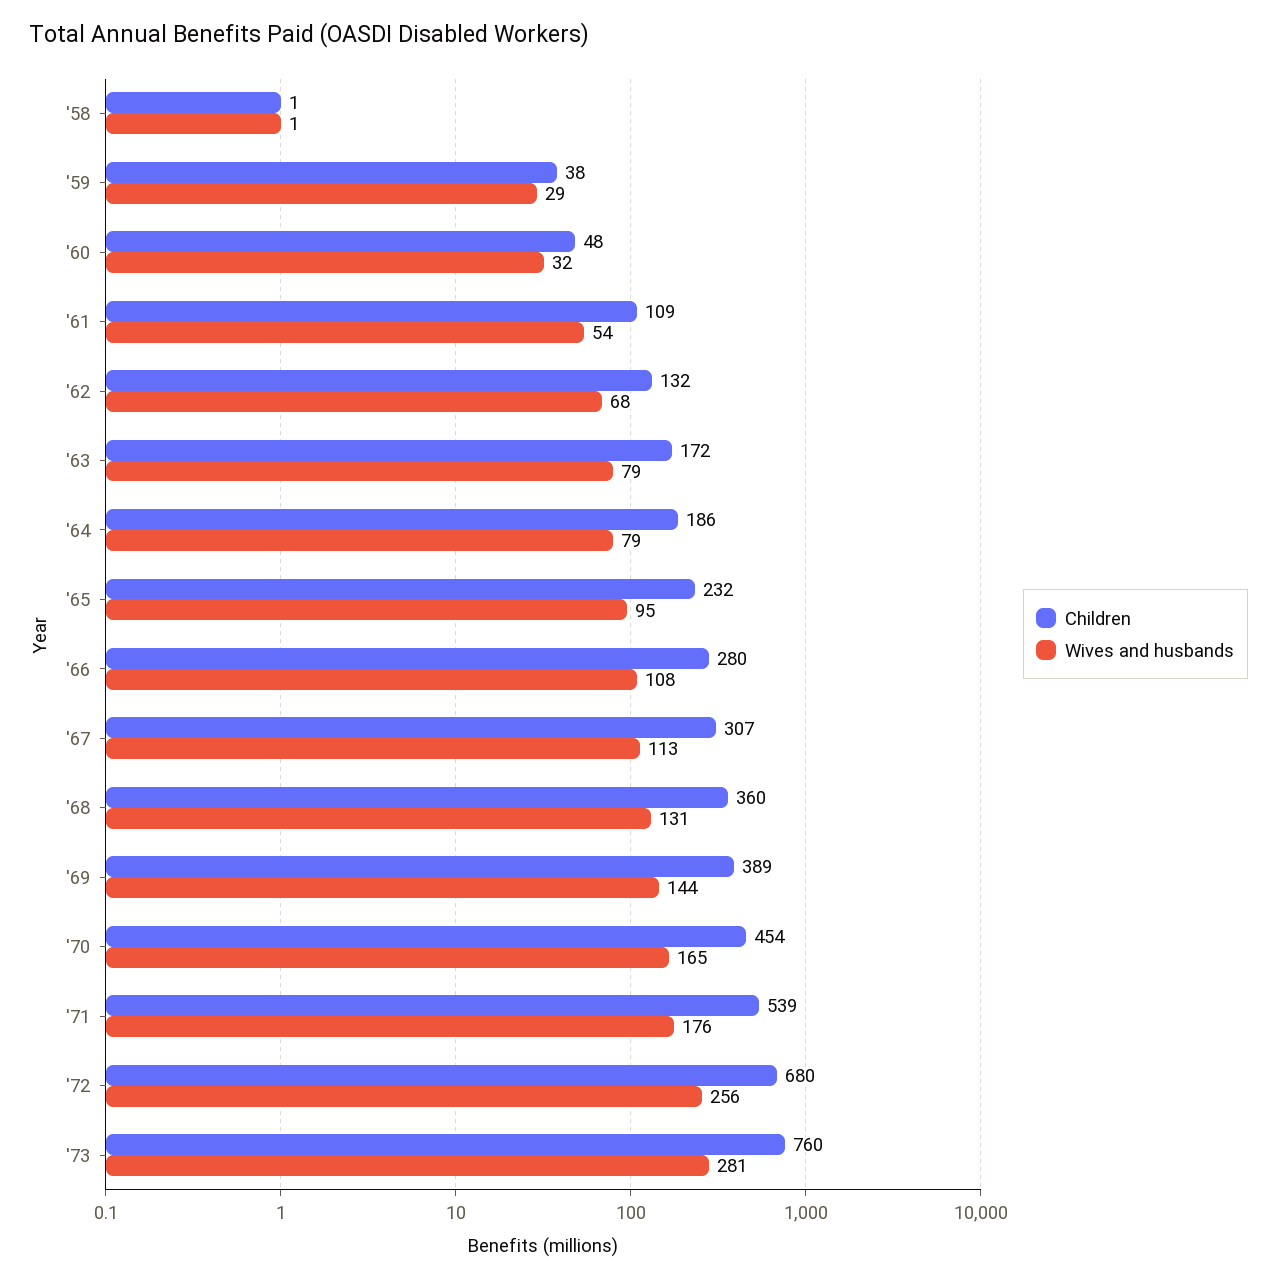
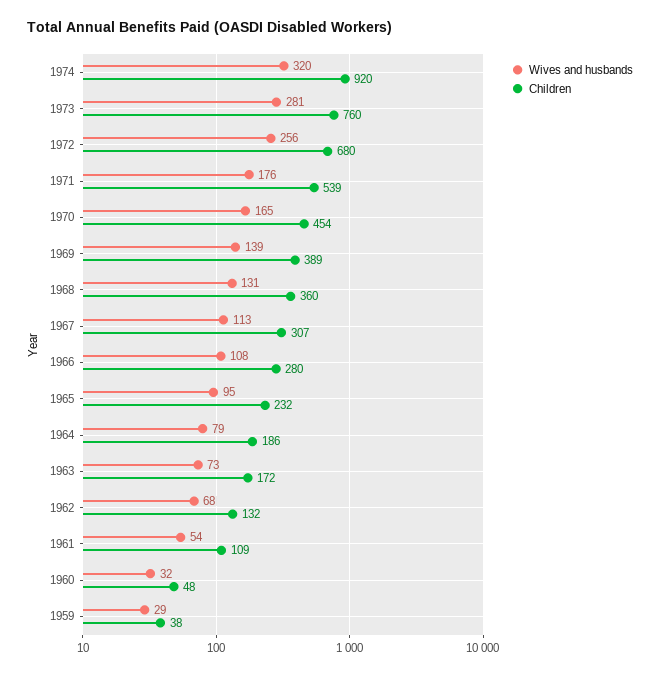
Children, '58: 1 -> none
Wives and husbands, '58: 1 -> none
Wives and husbands, '63: 79 -> 73
Wives and husbands, '69: 144 -> 139
Wives and husbands, 1974: none -> 320
Children, 1974: none -> 920

